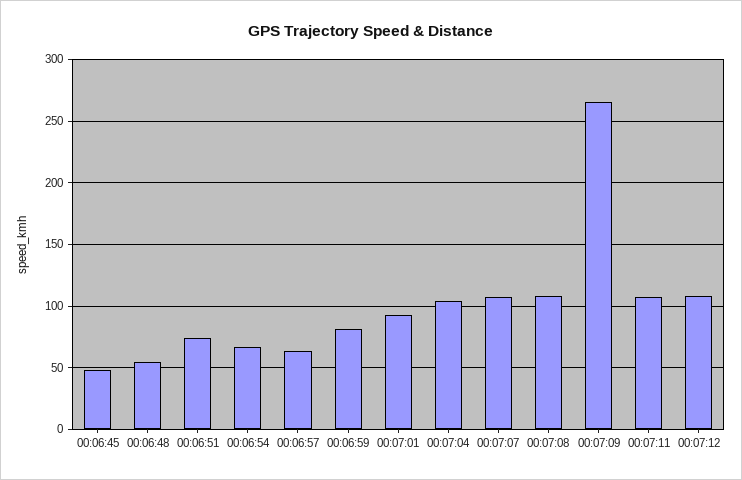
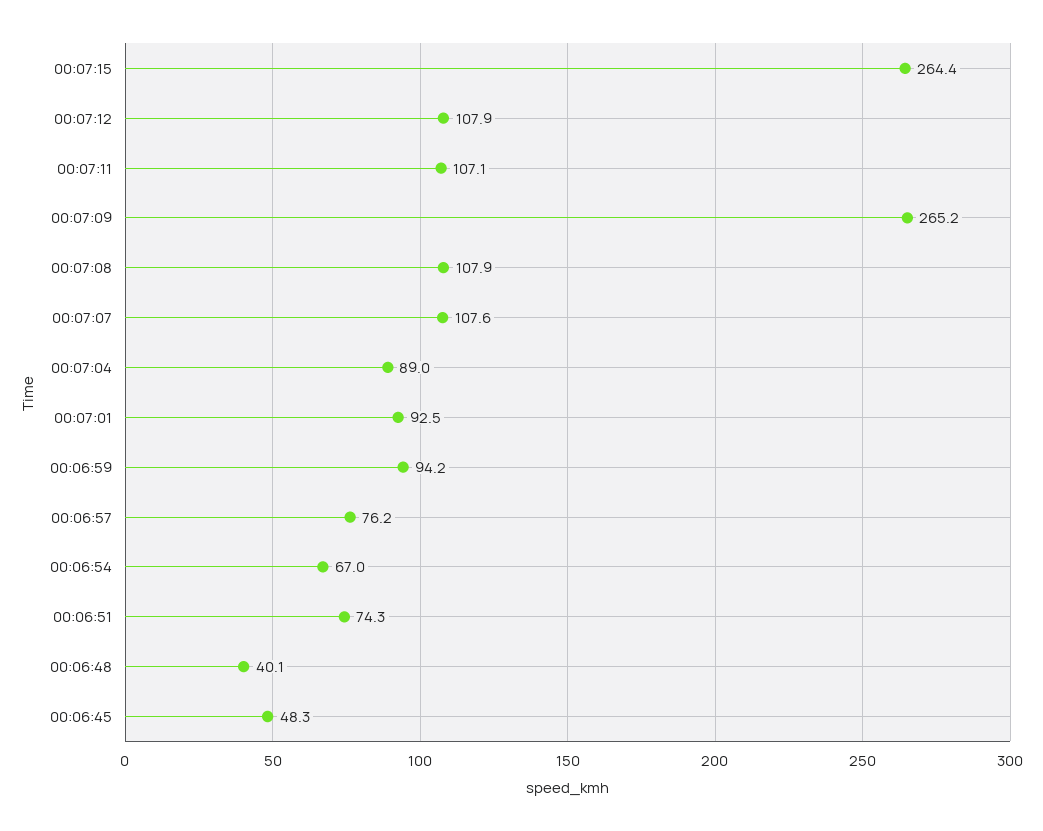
00:06:48: 55 -> 40.1
00:06:57: 65 -> 76.2
00:06:59: 80 -> 94.2
00:07:04: 105 -> 89
00:07:15: none -> 264.4

